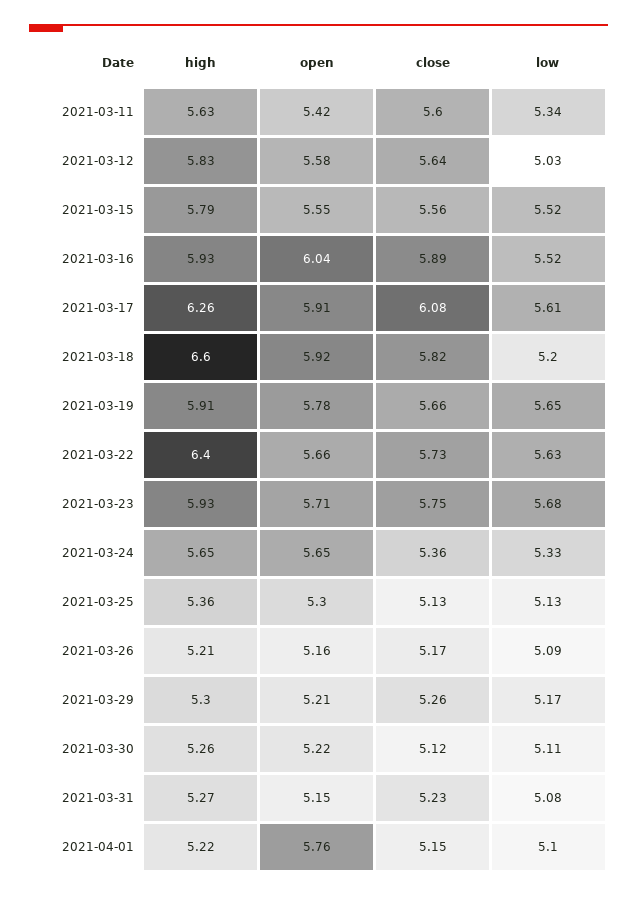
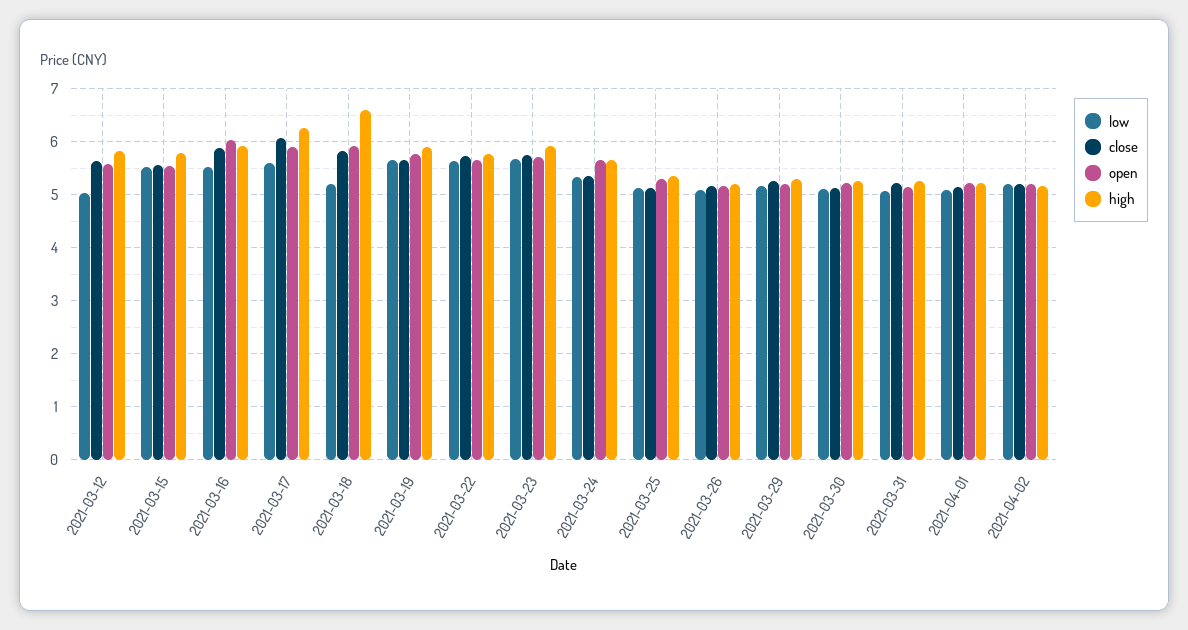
high, 2021-03-11: 5.63 -> none
open, 2021-03-11: 5.42 -> none
close, 2021-03-11: 5.6 -> none
low, 2021-03-11: 5.34 -> none
high, 2021-03-22: 6.4 -> 5.8
open, 2021-04-01: 5.76 -> 5.2
low, 2021-04-02: none -> 5.2
close, 2021-04-02: none -> 5.2
open, 2021-04-02: none -> 5.2
high, 2021-04-02: none -> 5.2

